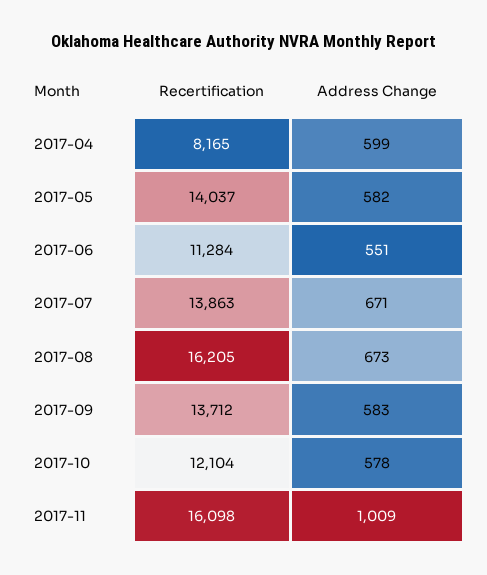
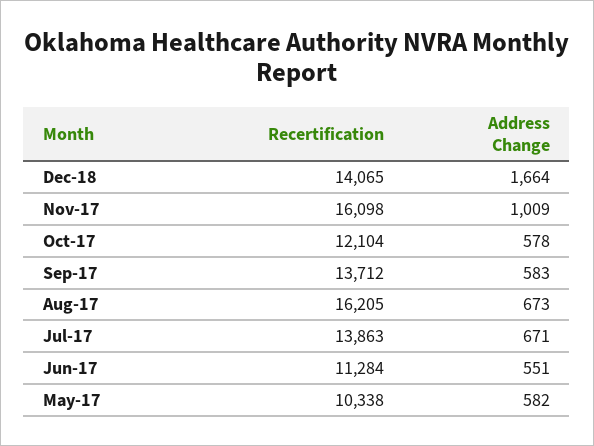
Recertification, 2017-04: 8165 -> none
Address Change, 2017-04: 599 -> none
Recertification, 2017-05: 14037 -> 10338
Recertification, Dec-18: none -> 14065
Address Change, Dec-18: none -> 1664

